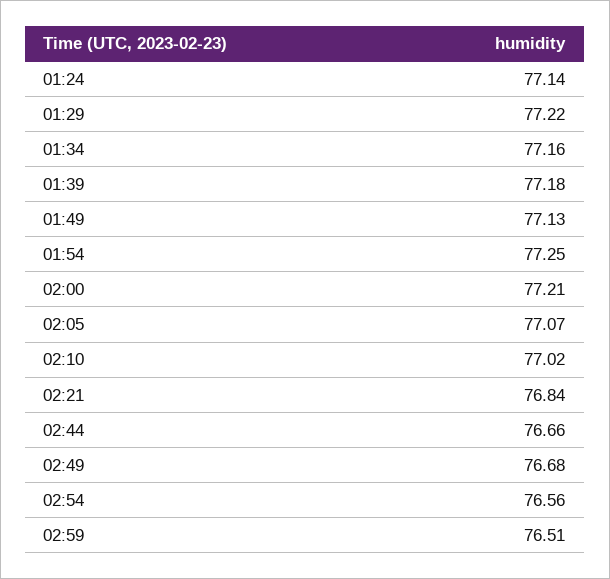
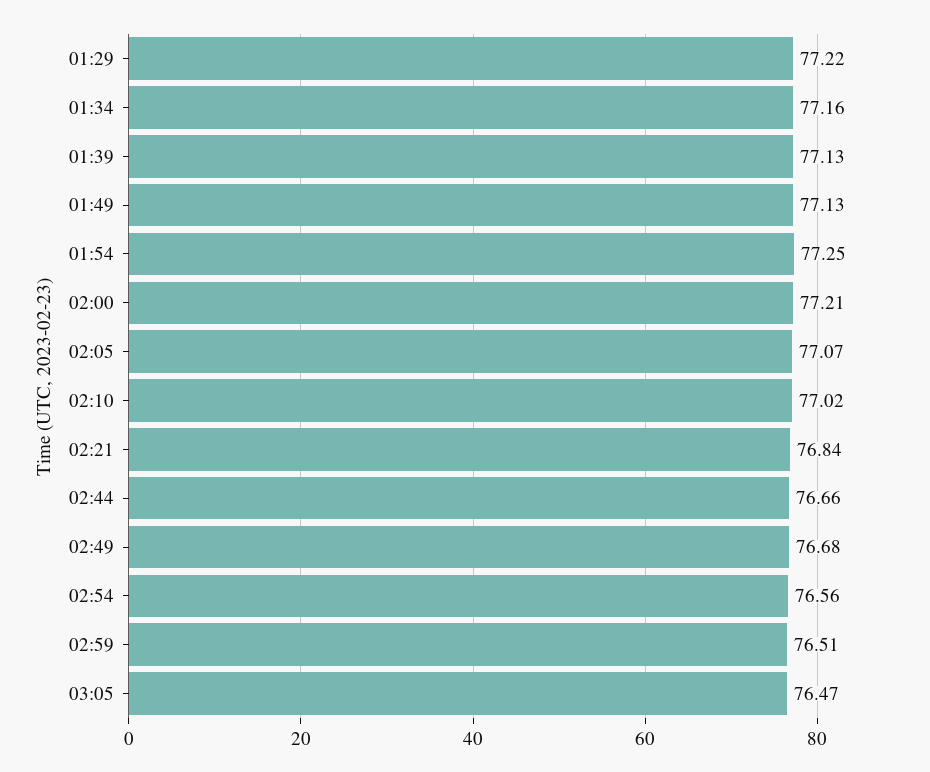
01:24: 77.14 -> none
01:39: 77.18 -> 77.13
03:05: none -> 76.47

